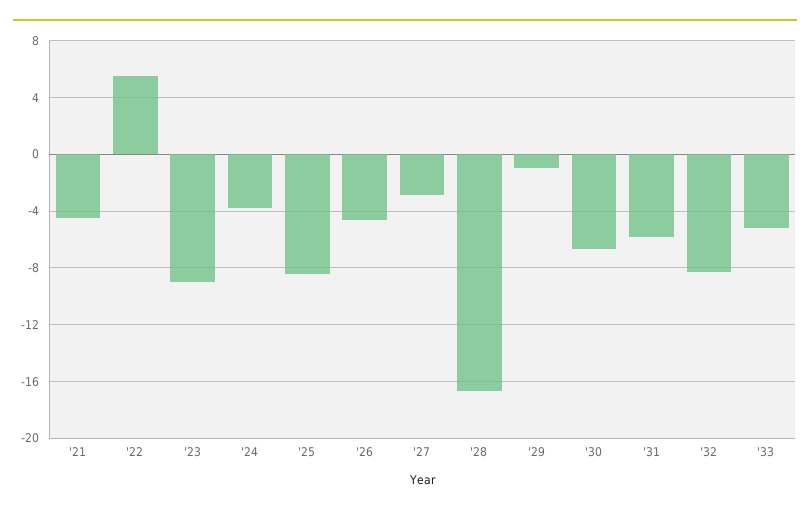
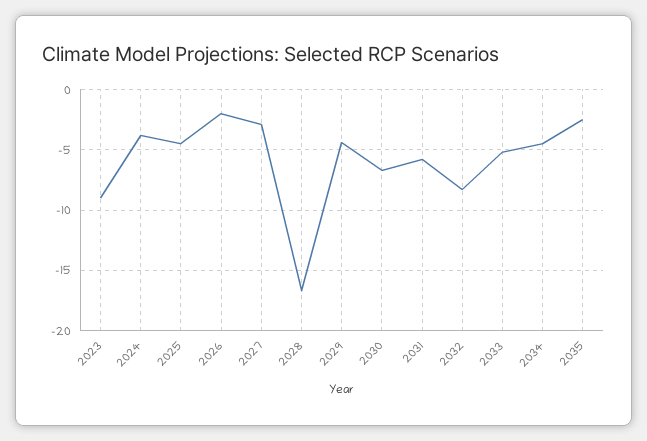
'21: -4.5 -> none
'22: 5.5 -> none
'25: -8.5 -> -4.5
'26: -4.5 -> -2
'29: -1 -> -4.5
2034: none -> -4.5
2035: none -> -2.5

